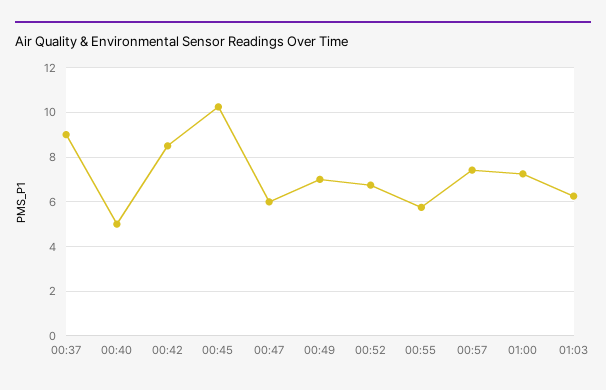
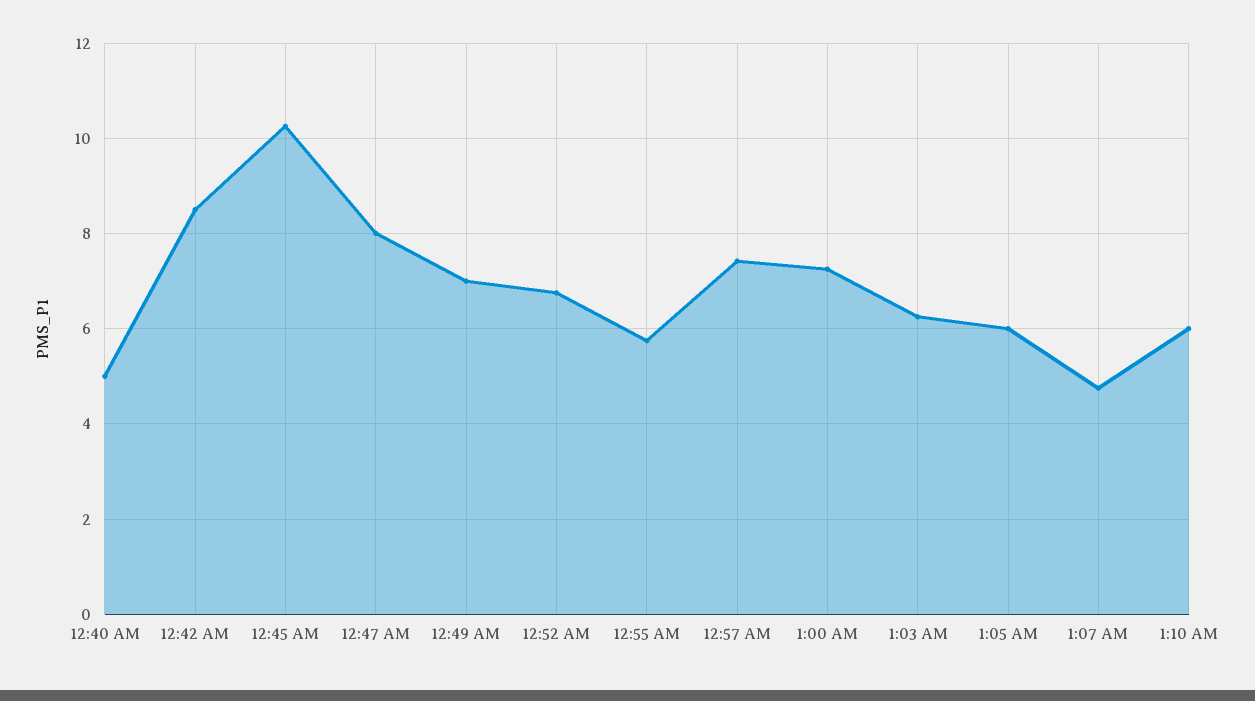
00:37: 9 -> none
00:47: 6 -> 8
1:05 AM: none -> 6
1:07 AM: none -> 4.8
1:10 AM: none -> 6

